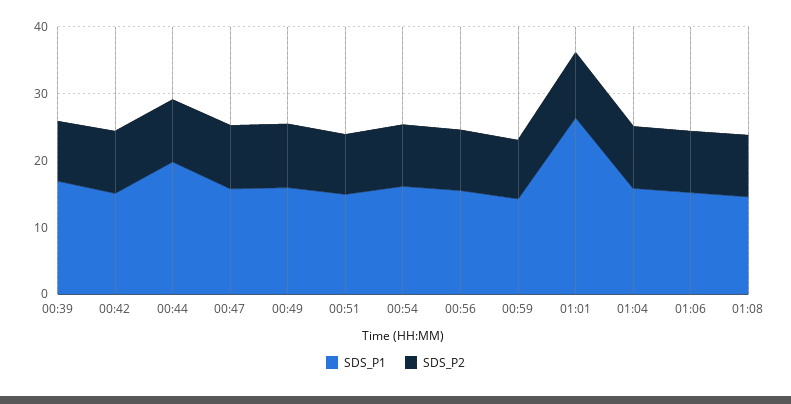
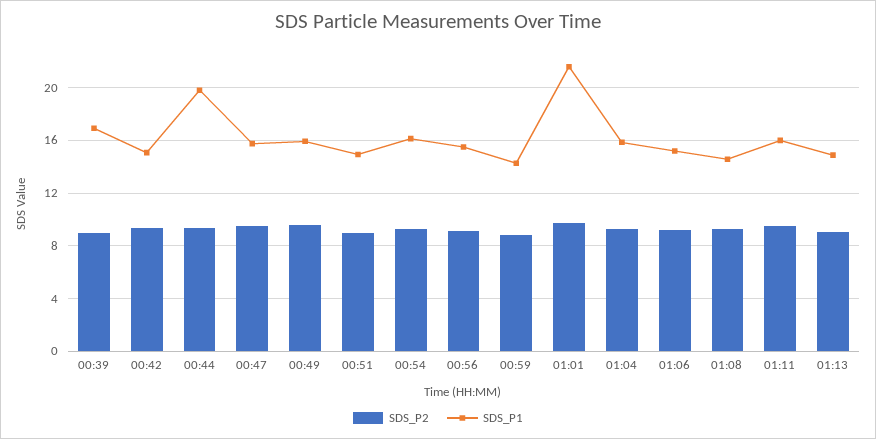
SDS_P1, 01:01: 26 -> 21.5
SDS_P2, 01:11: none -> 9.5
SDS_P1, 01:11: none -> 16
SDS_P2, 01:13: none -> 9
SDS_P1, 01:13: none -> 15

